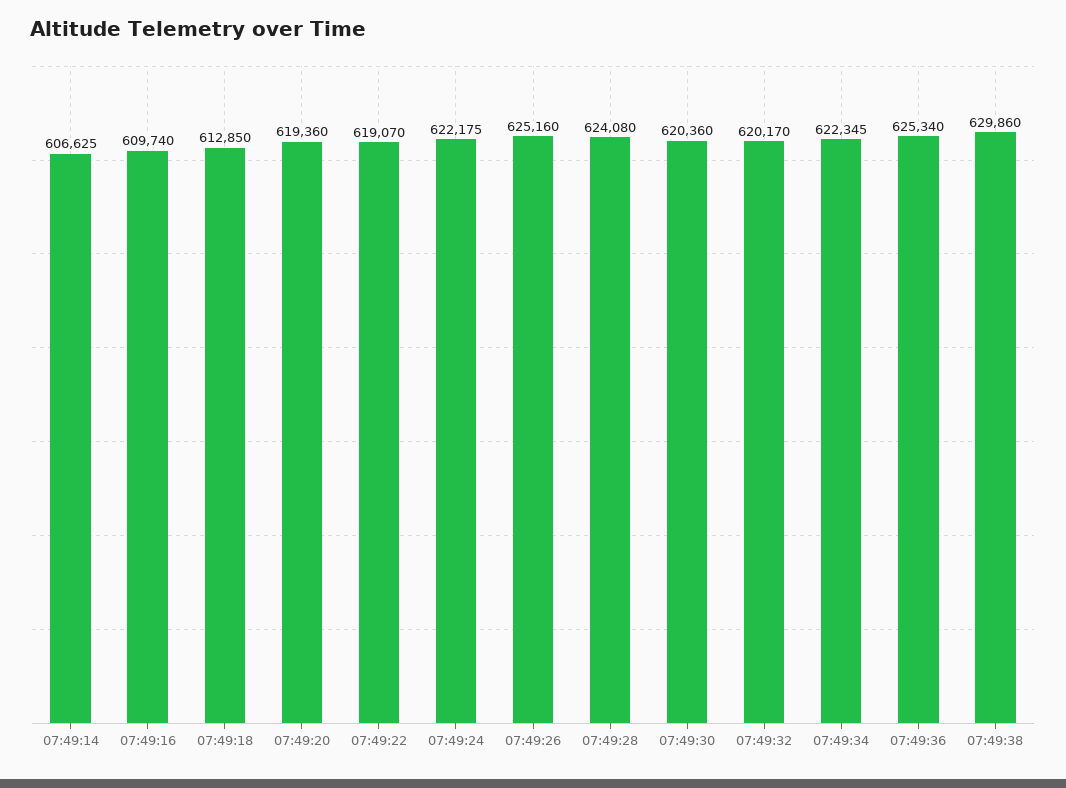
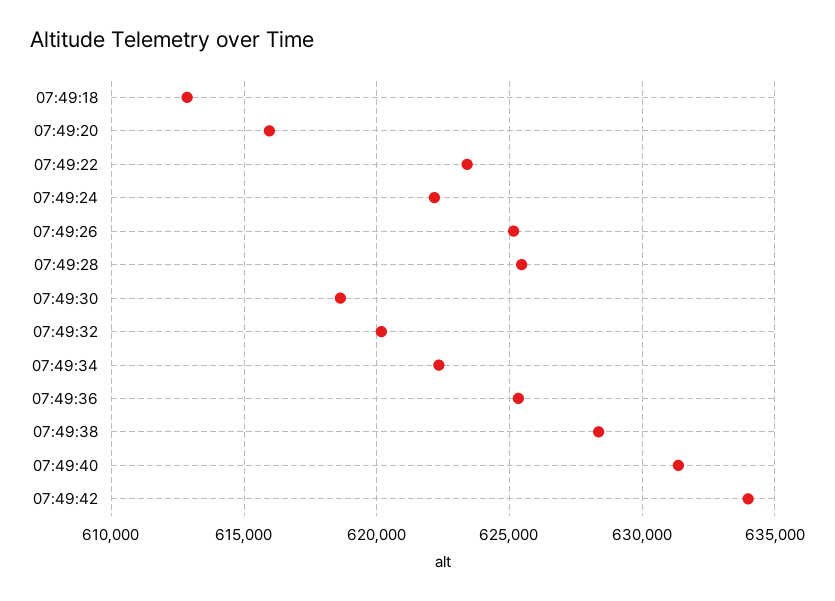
07:49:14: 606625 -> none
07:49:16: 609740 -> none
07:49:20: 619360 -> 616000
07:49:22: 619070 -> 623500
07:49:28: 624080 -> 625500
07:49:30: 620360 -> 618500
07:49:38: 629860 -> 628500
07:49:40: none -> 631500
07:49:42: none -> 634000

